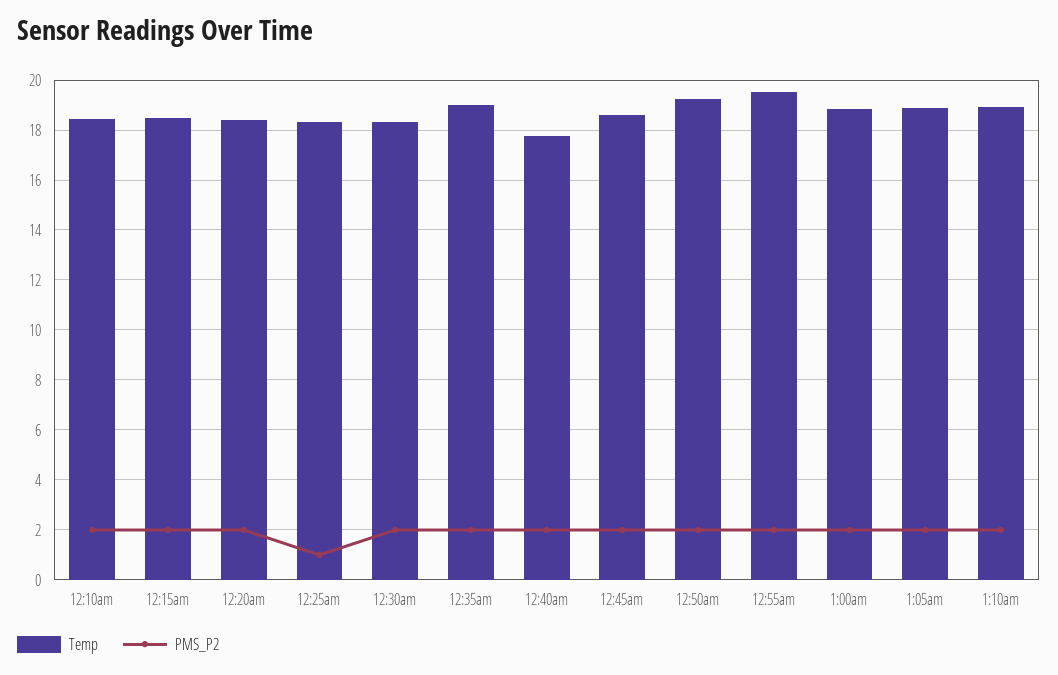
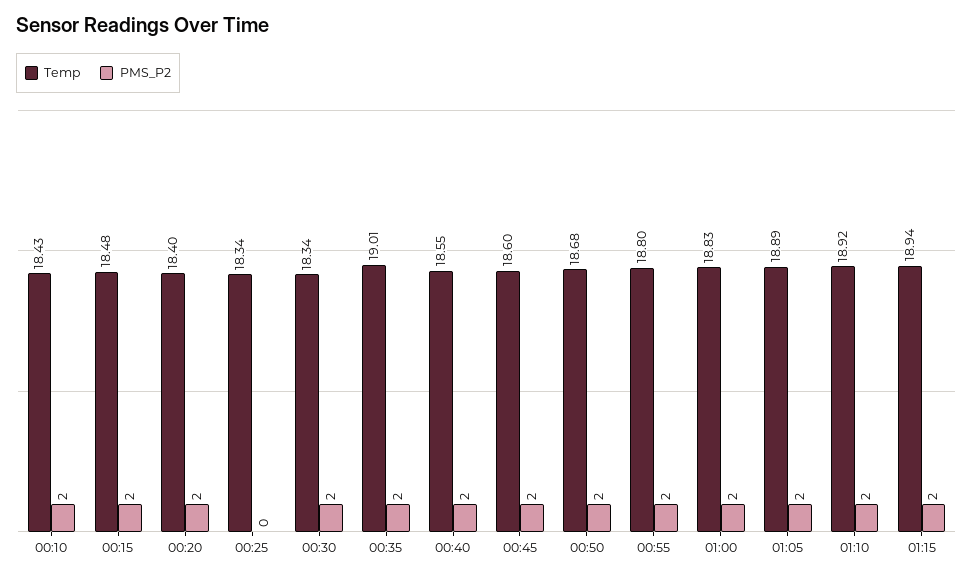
PMS_P2, 12:25am: 1 -> 0
Temp, 12:40am: 17.75 -> 18.55
Temp, 12:50am: 19.25 -> 18.68
Temp, 12:55am: 19.5 -> 18.8
Temp, 01:15: none -> 18.94
PMS_P2, 01:15: none -> 2

